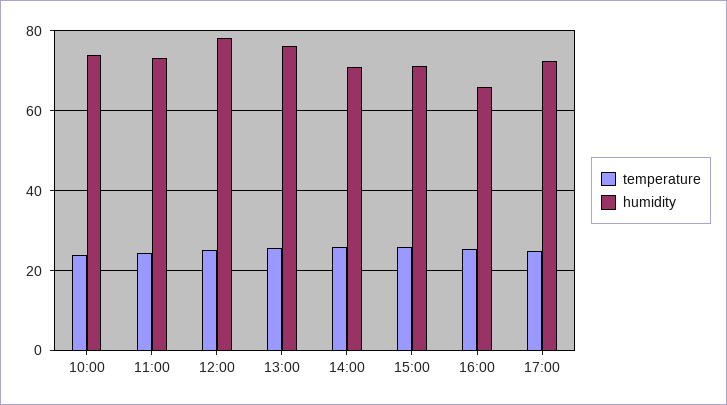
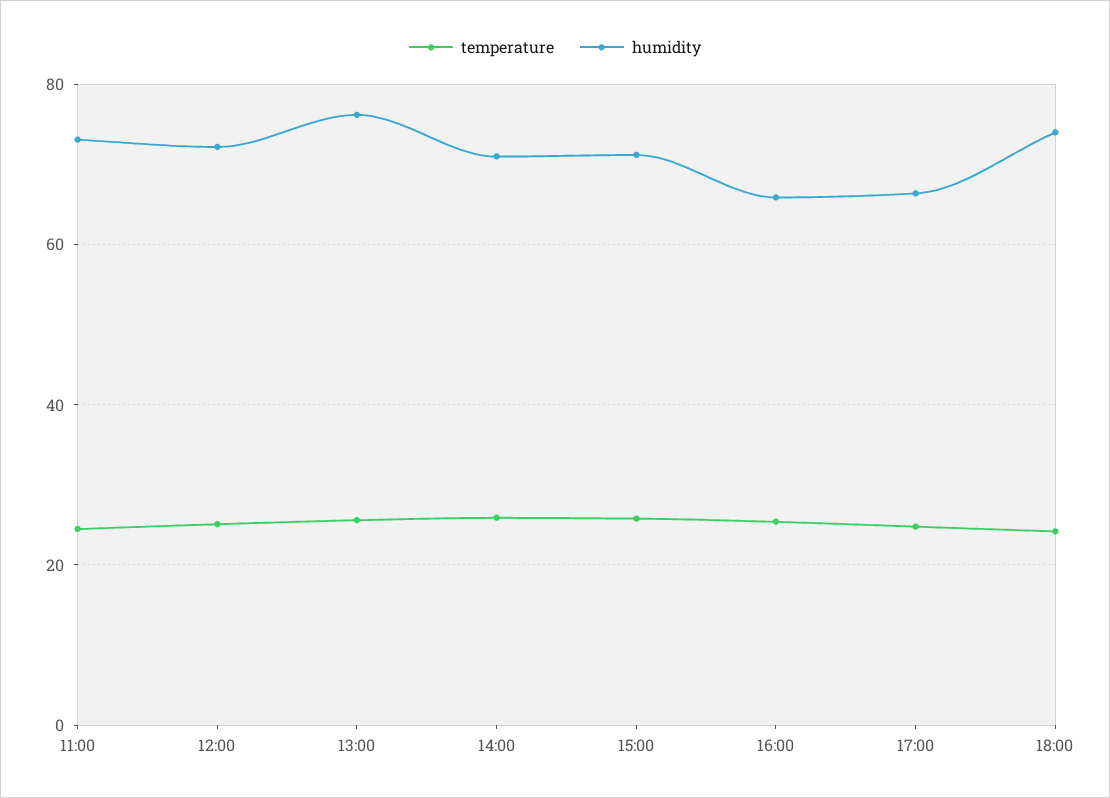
temperature, 10:00: 24 -> none
humidity, 10:00: 74 -> none
humidity, 12:00: 78 -> 72
humidity, 17:00: 72 -> 66
temperature, 18:00: none -> 24
humidity, 18:00: none -> 74

